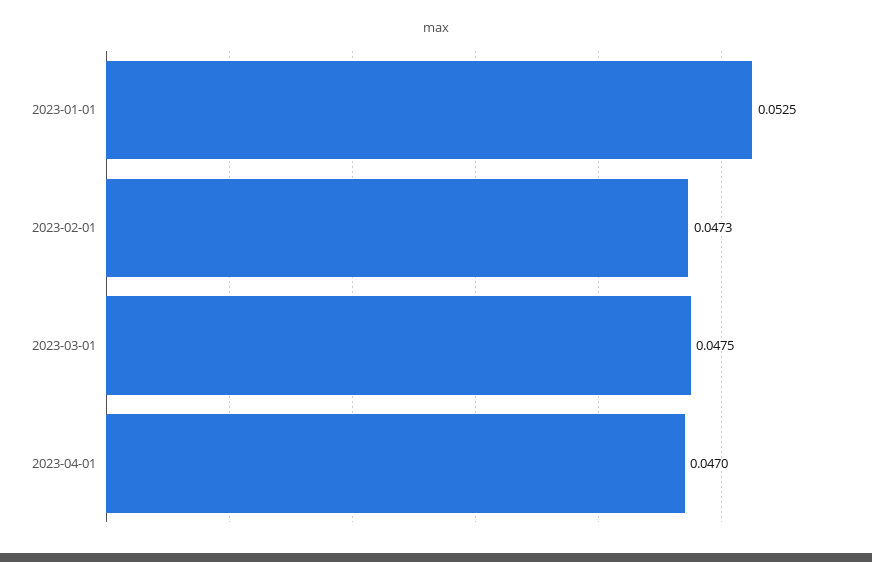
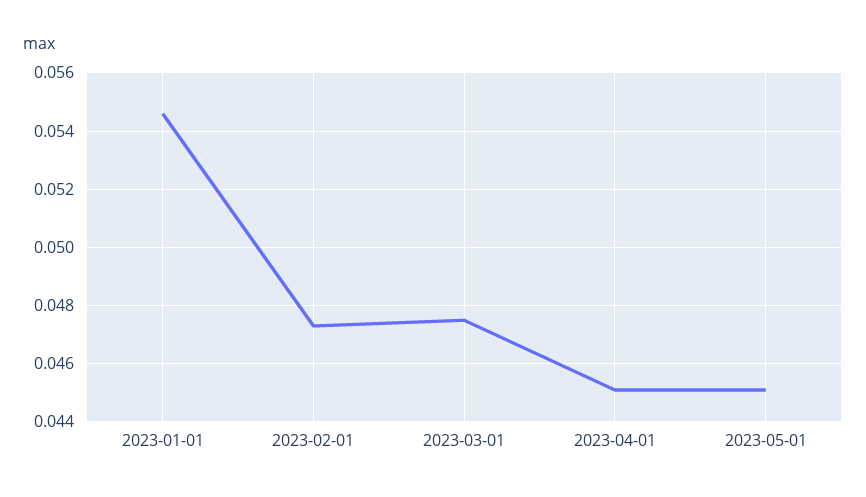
2023-01-01: 0.0525 -> 0.0545
2023-04-01: 0.047 -> 0.045
2023-05-01: none -> 0.045

